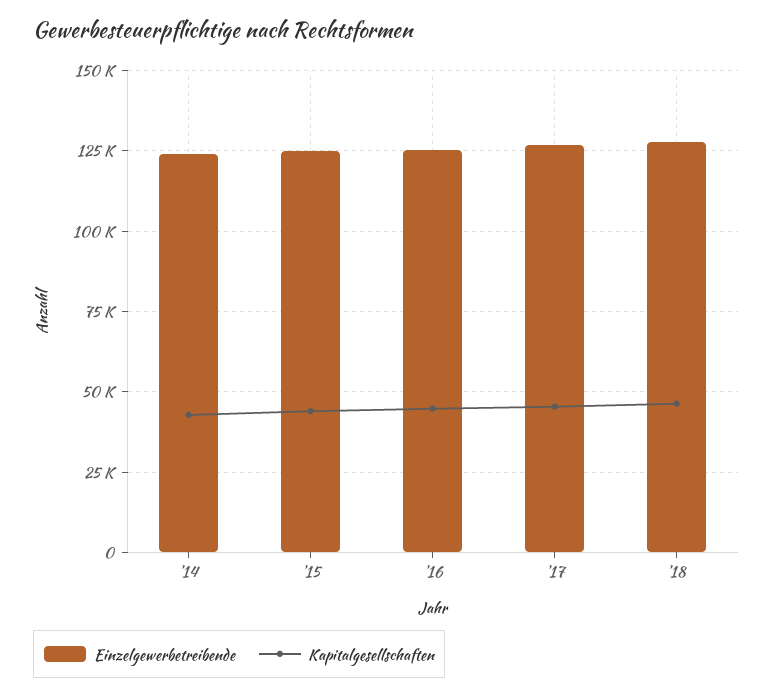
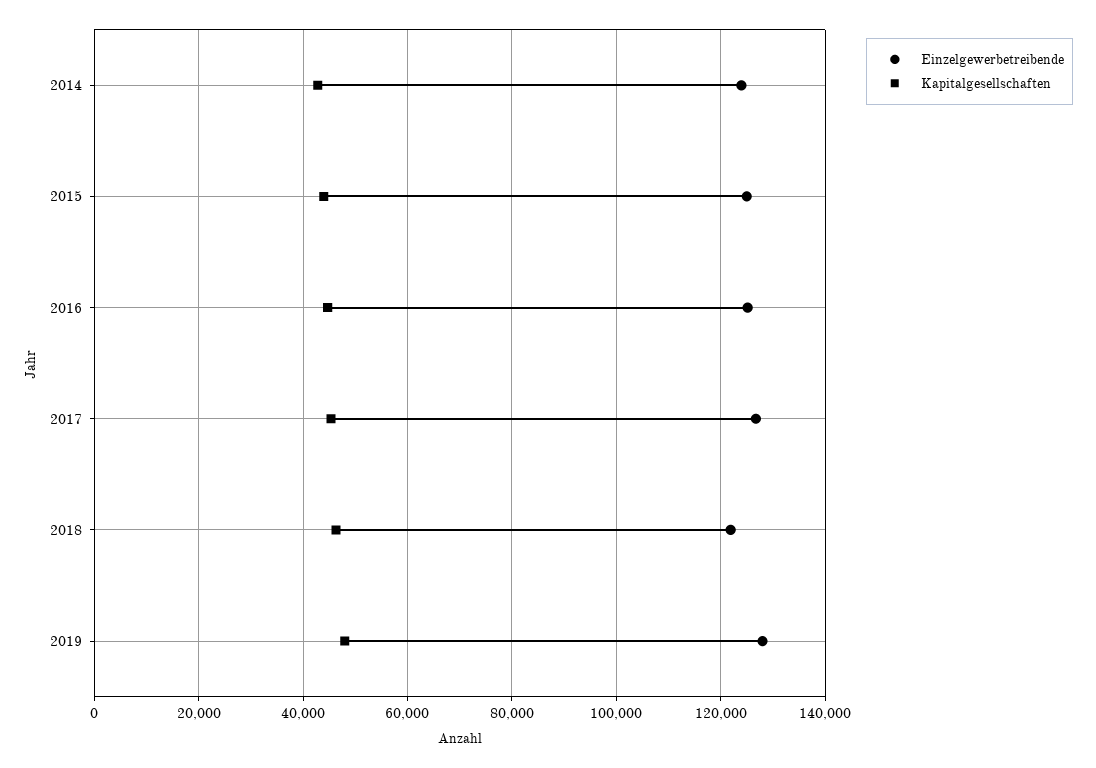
Einzelgewerbetreibende, '18: 127500 -> 122000
Einzelgewerbetreibende, 2019: none -> 128000
Kapitalgesellschaften, 2019: none -> 48000

